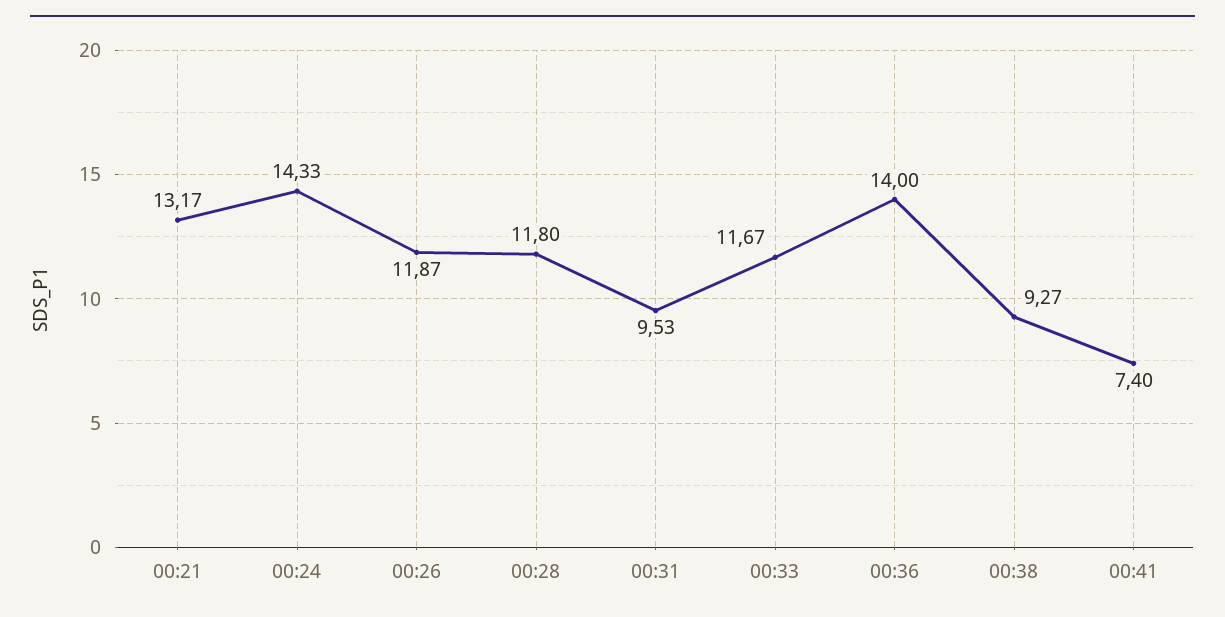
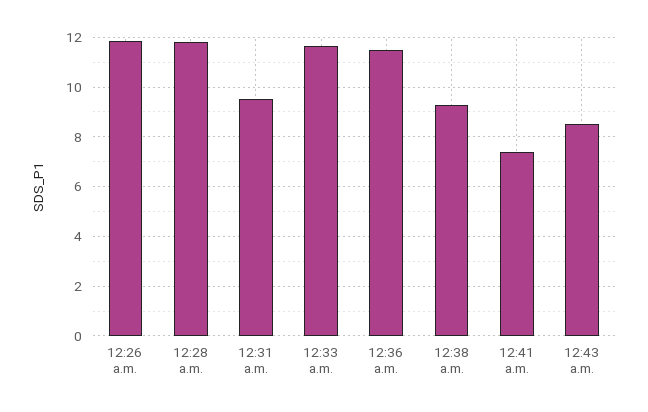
00:21: 13.17 -> none
00:24: 14.33 -> none
00:36: 14 -> 11.5
12:43 a.m.: none -> 8.5

